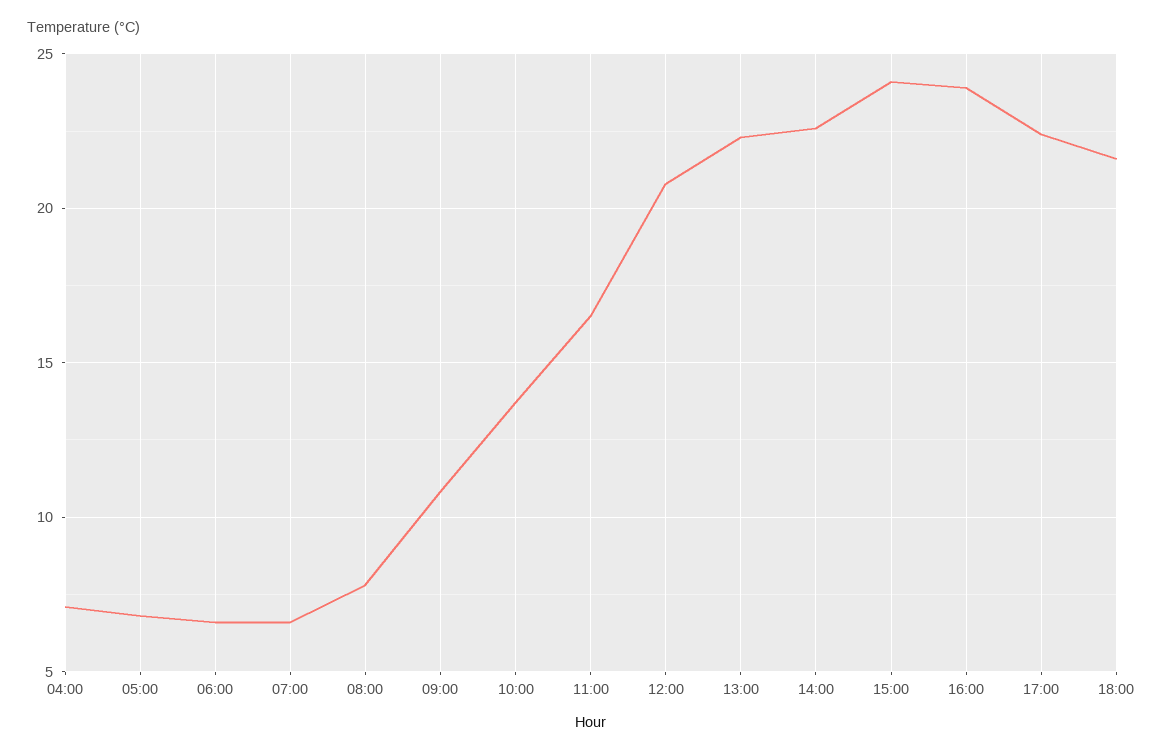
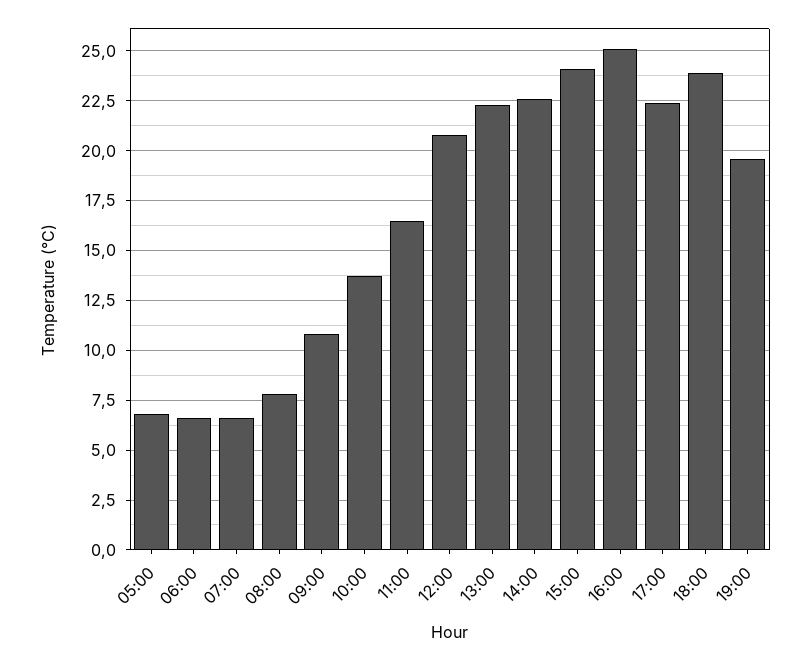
04:00: 7 -> none
16:00: 24 -> 25
18:00: 21.5 -> 24
19:00: none -> 19.5

